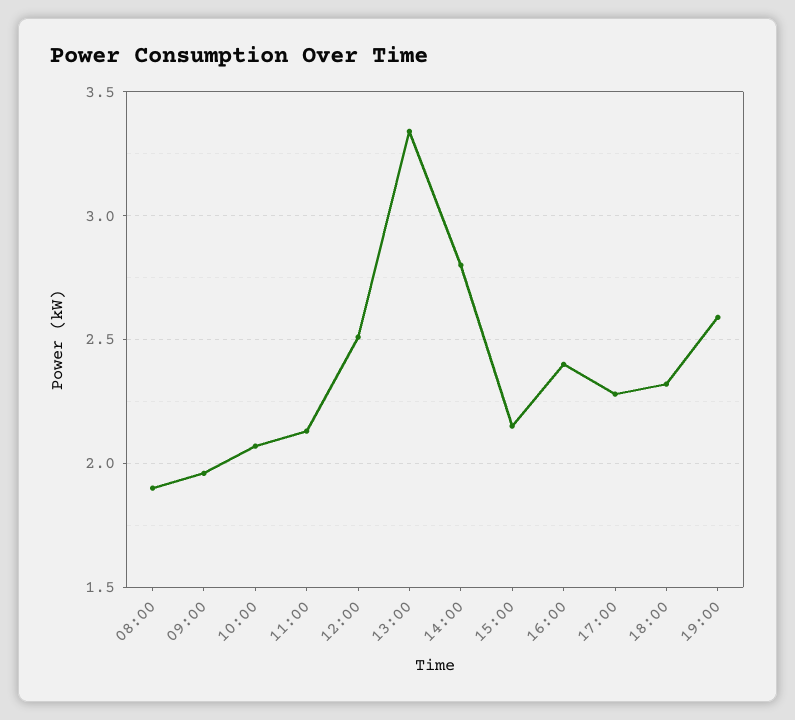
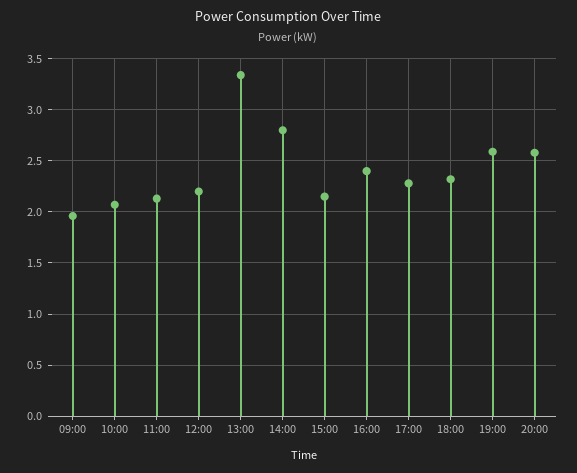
08:00: 1.9 -> none
12:00: 2.5 -> 2.2
20:00: none -> 2.6

